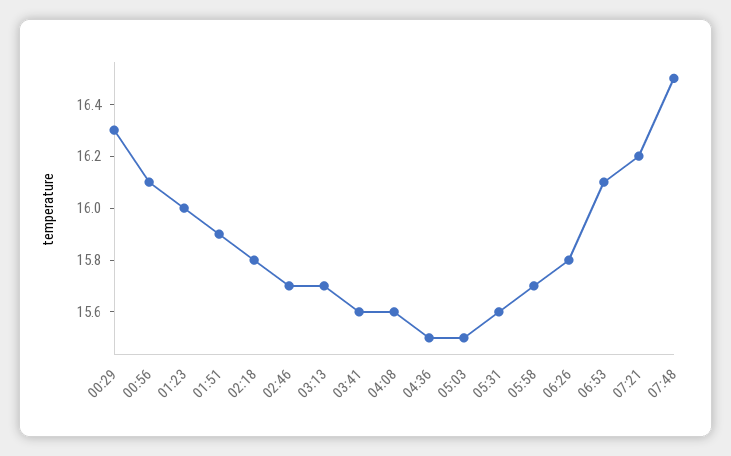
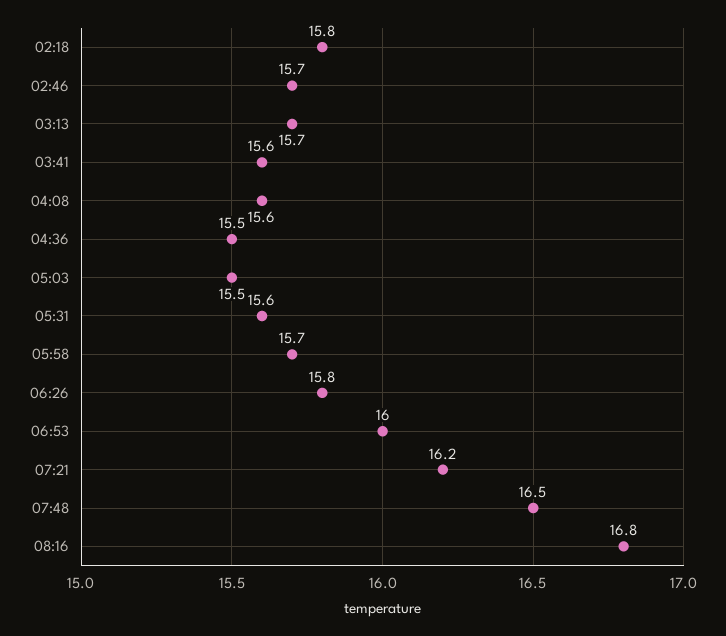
00:29: 16.3 -> none
00:56: 16.1 -> none
01:23: 16 -> none
01:51: 15.9 -> none
06:53: 16.1 -> 16
08:16: none -> 16.8

